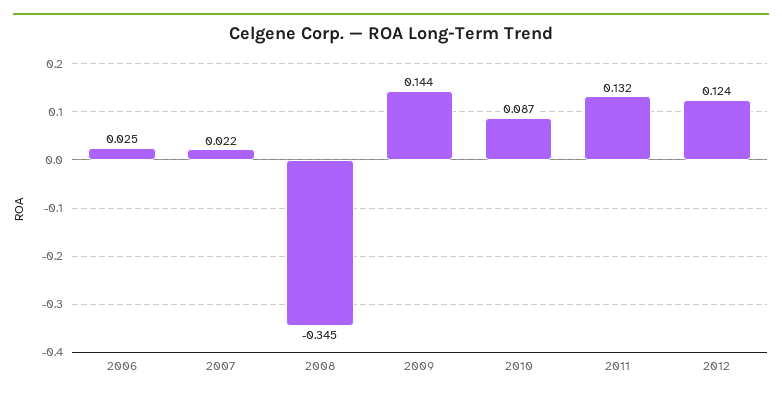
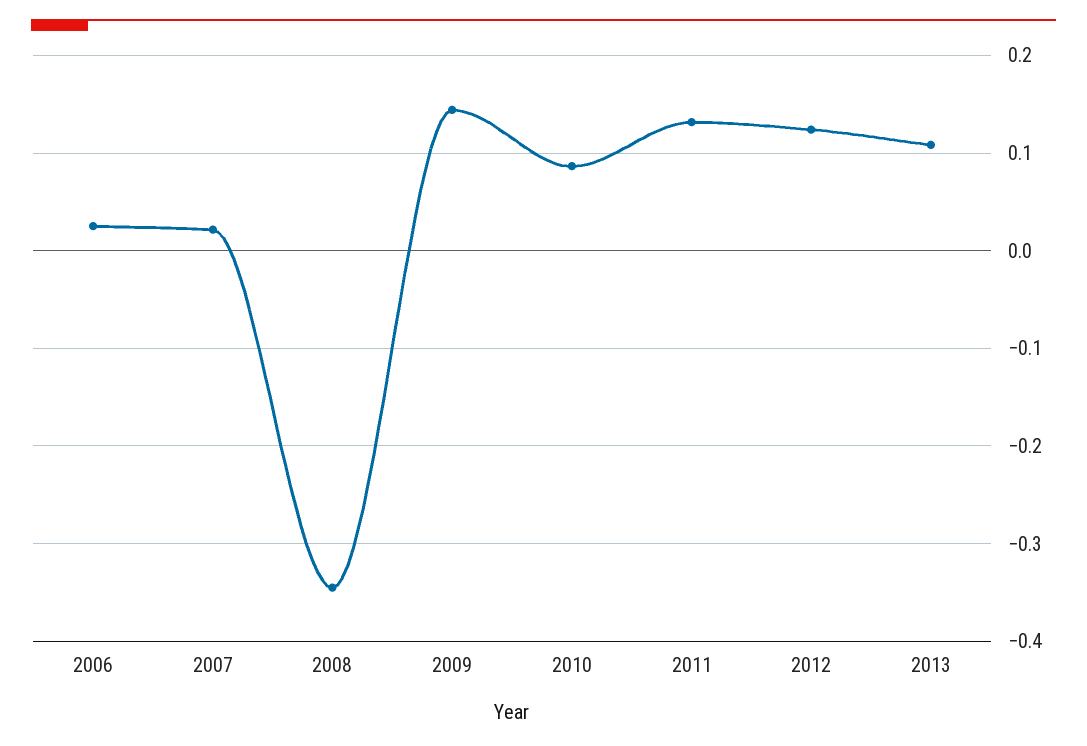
2013: none -> 0.11

